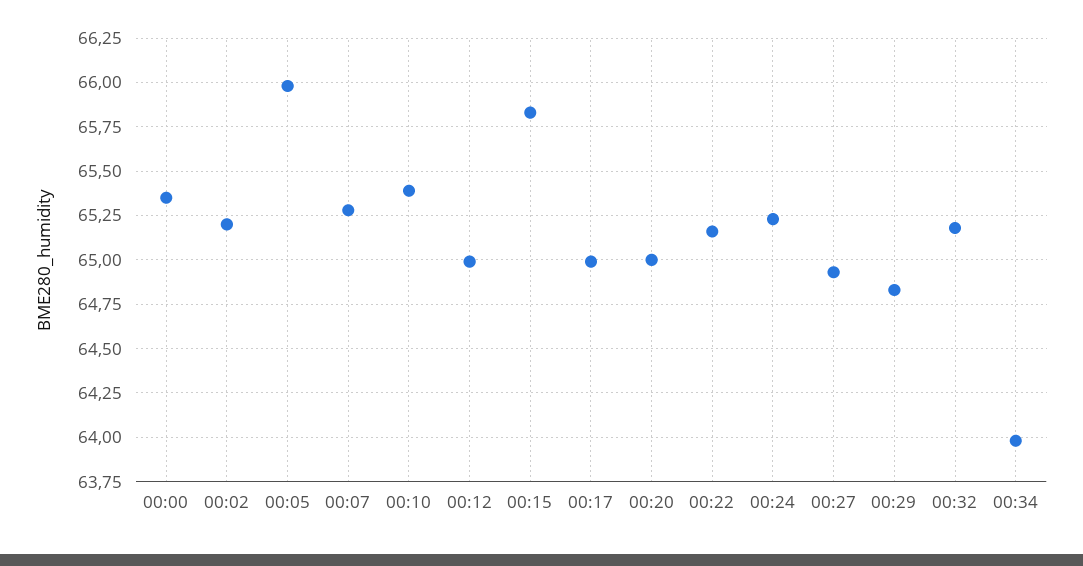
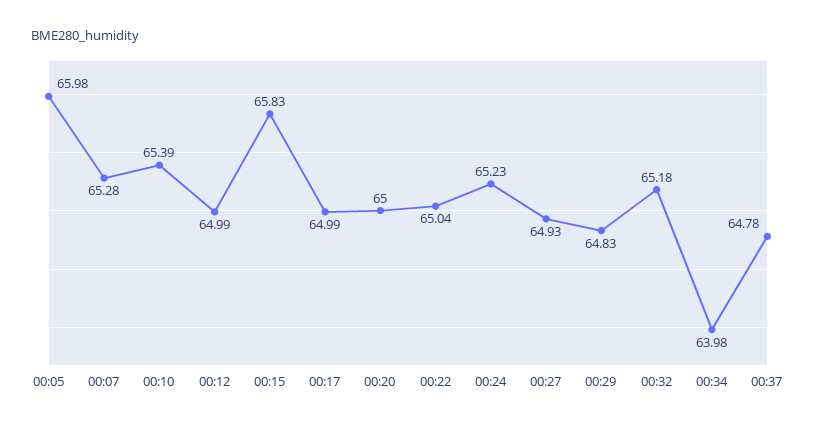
00:00: 65.35 -> none
00:02: 65.2 -> none
00:22: 65.15 -> 65.04
00:37: none -> 64.78

